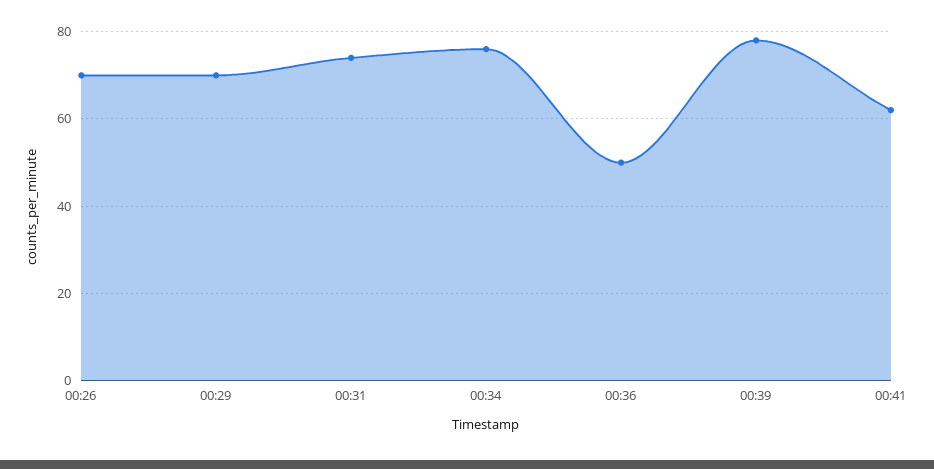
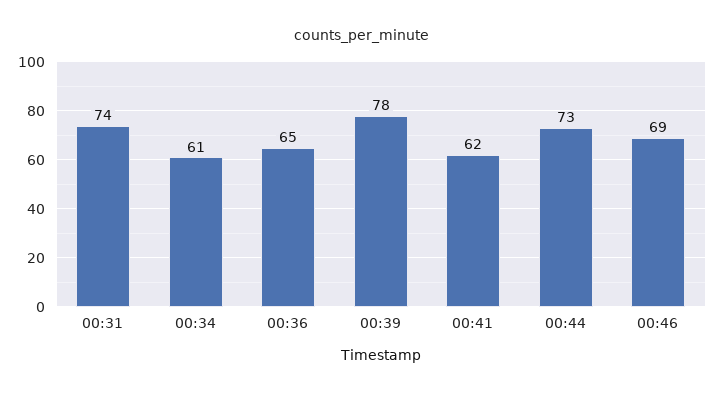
00:26: 70 -> none
00:29: 70 -> none
00:34: 75 -> 61
00:36: 50 -> 65
00:44: none -> 73
00:46: none -> 69

